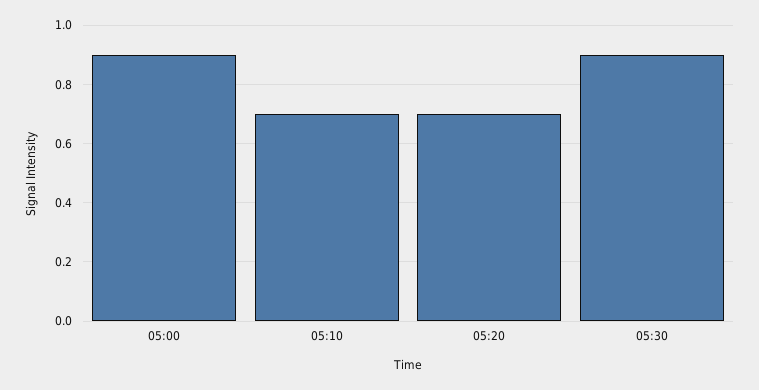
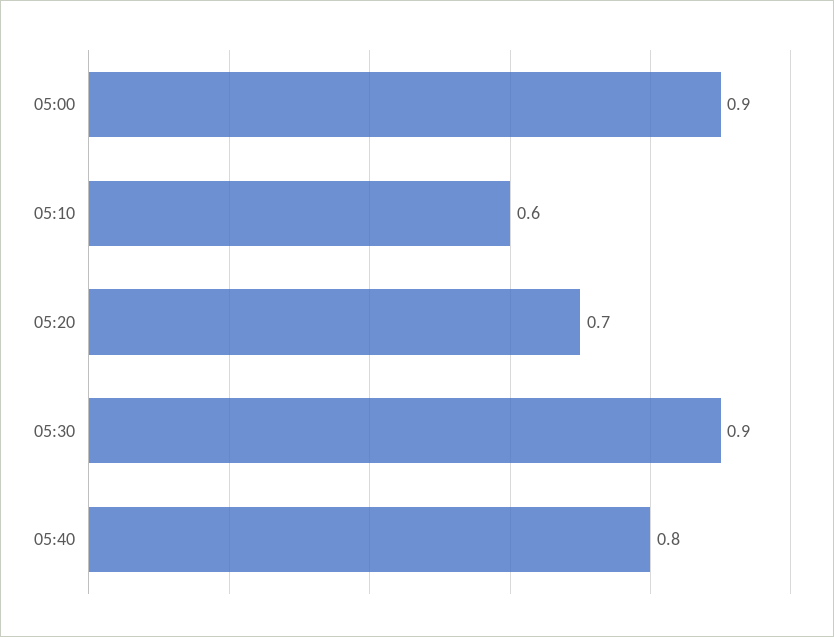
05:10: 0.7 -> 0.6
05:40: none -> 0.8

